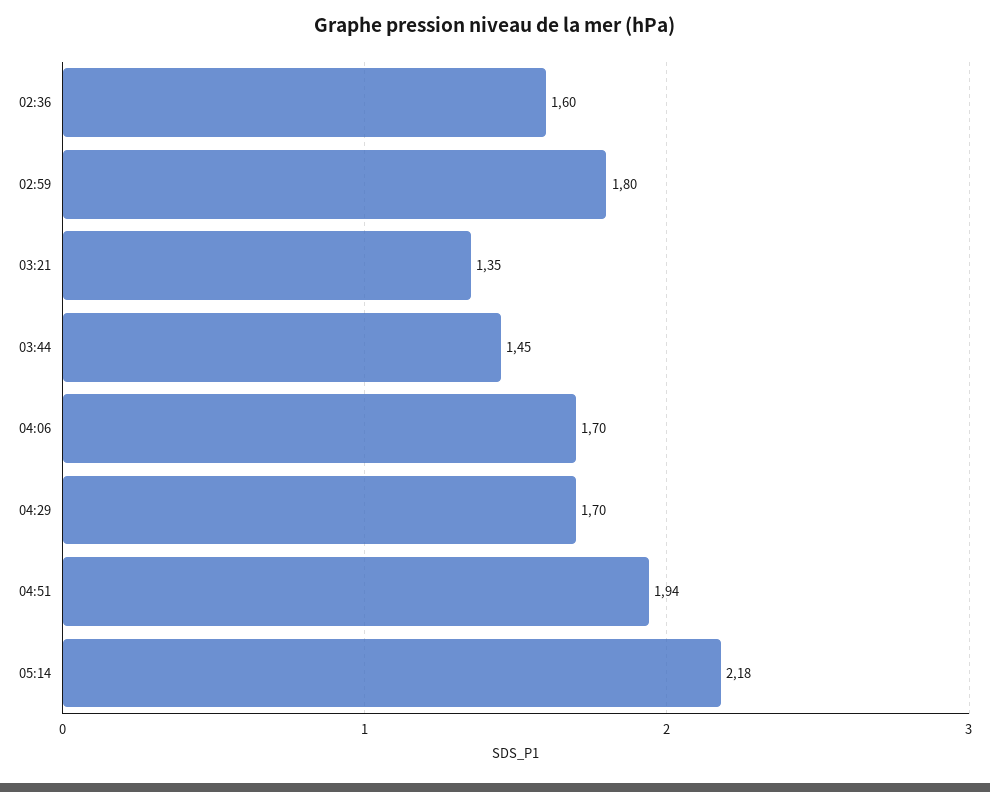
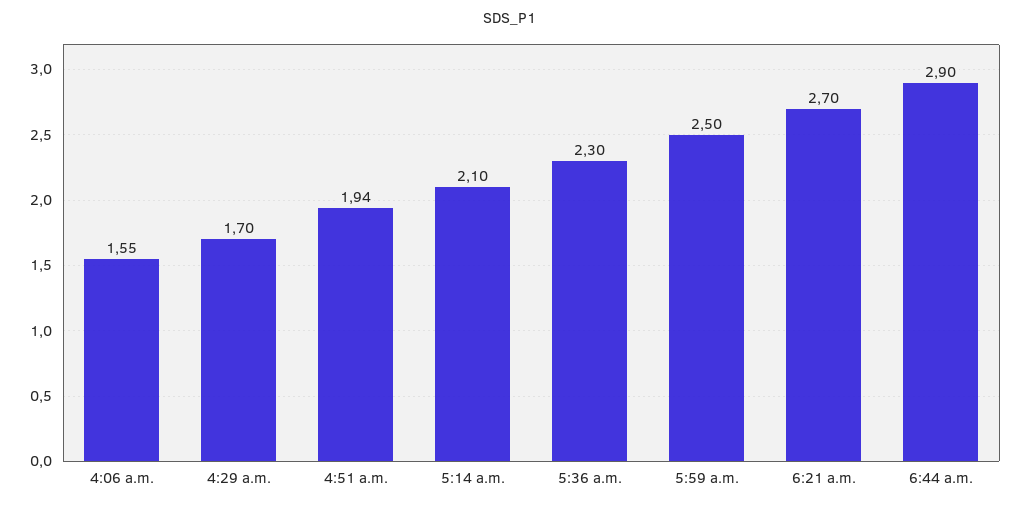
02:36: 1.6 -> none
02:59: 1.8 -> none
03:21: 1.35 -> none
03:44: 1.45 -> none
04:06: 1.7 -> 1.55
05:14: 2.18 -> 2.1
5:36 a.m.: none -> 2.3
5:59 a.m.: none -> 2.5
6:21 a.m.: none -> 2.7
6:44 a.m.: none -> 2.9

